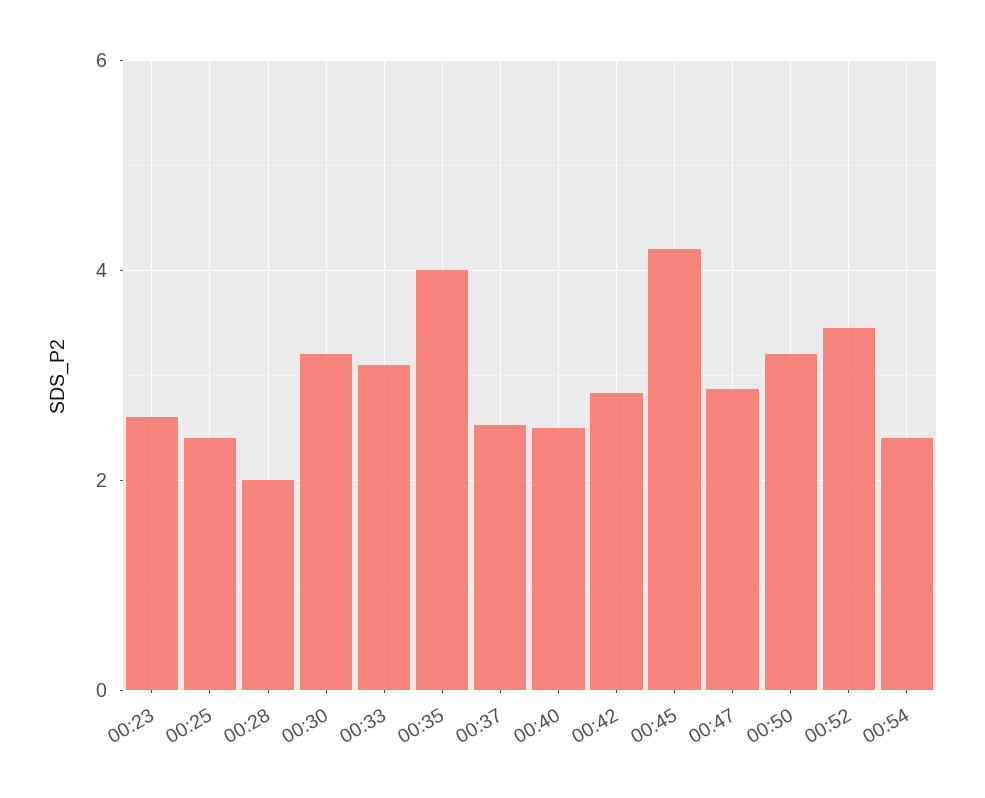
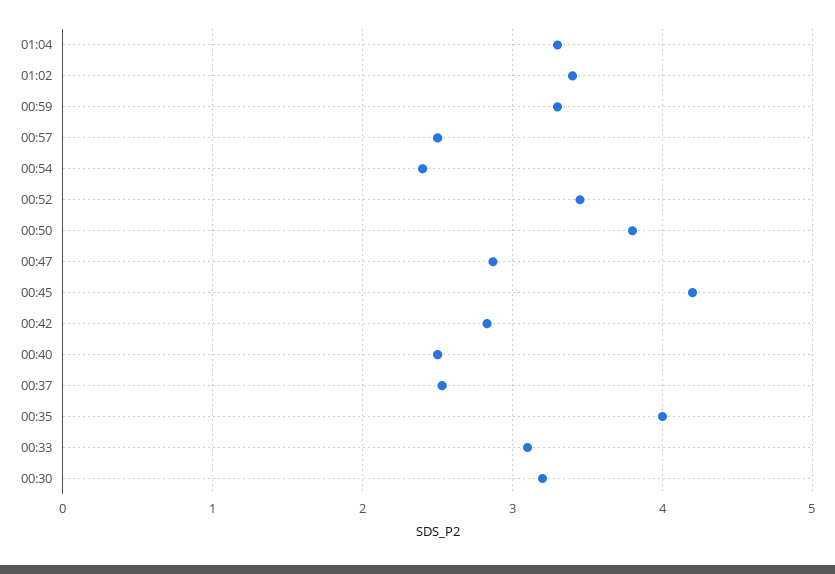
00:23: 2.6 -> none
00:25: 2.4 -> none
00:28: 2 -> none
00:50: 3.2 -> 3.8
01:04: none -> 3.3
01:02: none -> 3.4
00:59: none -> 3.3
00:57: none -> 2.5

